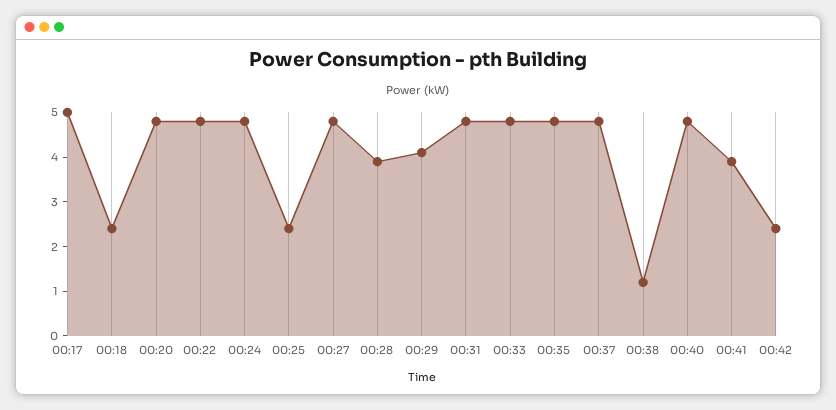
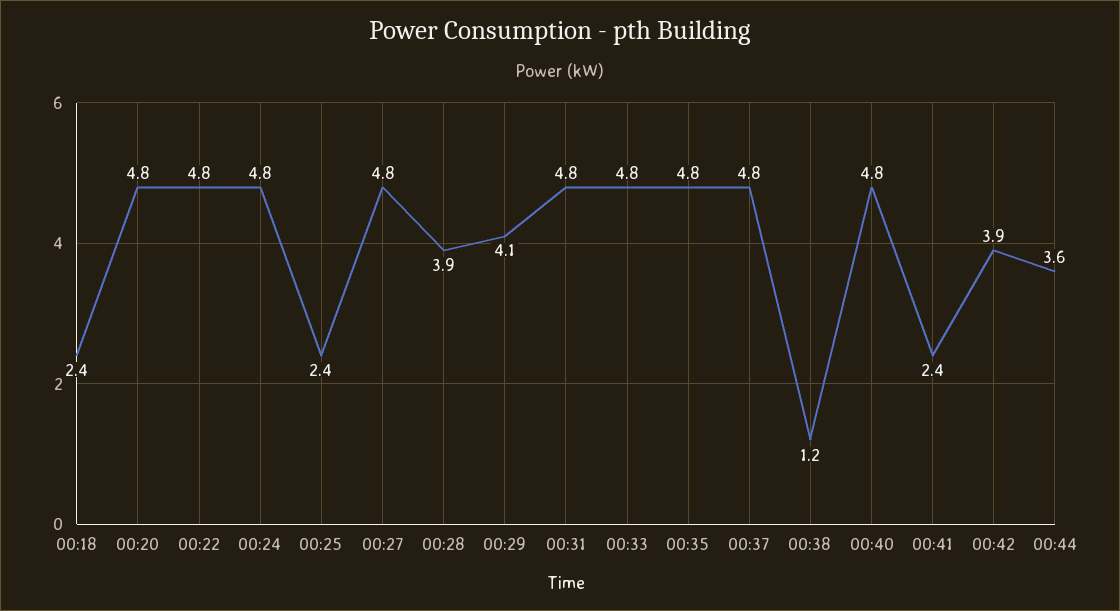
00:17: 5 -> none
00:41: 4 -> 2.4
00:42: 2.5 -> 3.9
00:44: none -> 3.6

